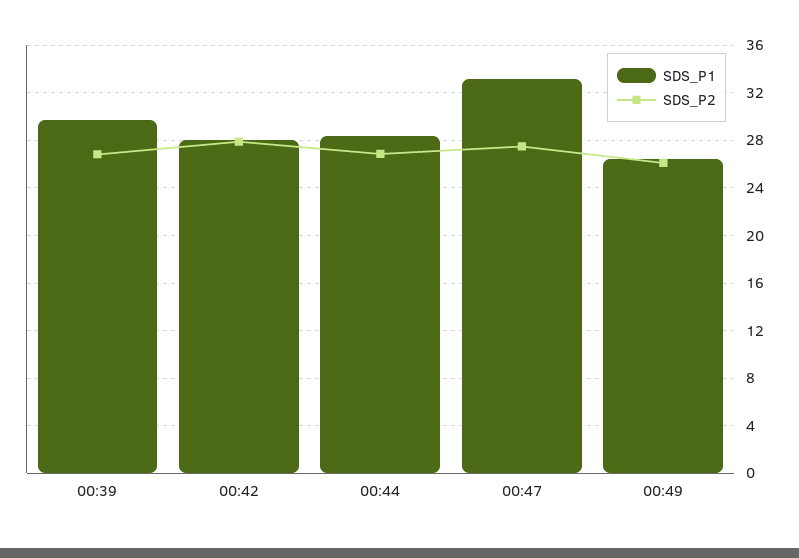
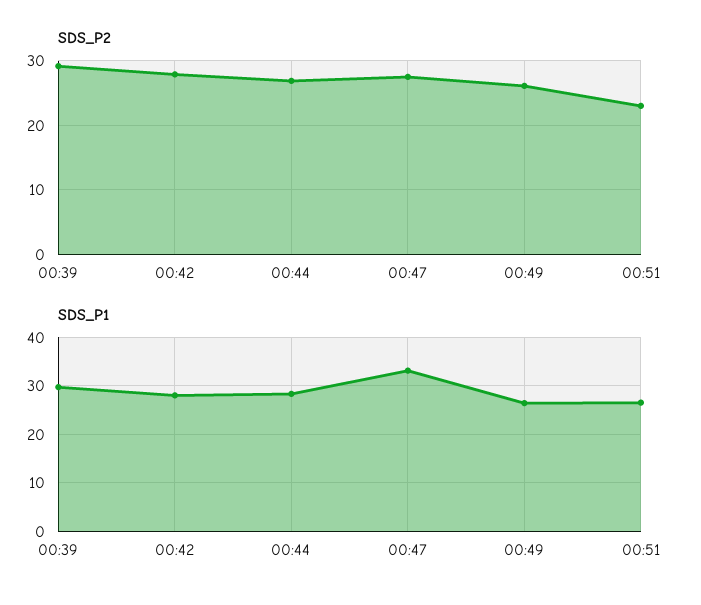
SDS_P2, 00:39: 27 -> 29
SDS_P2, 00:51: none -> 23
SDS_P1, 00:51: none -> 26

